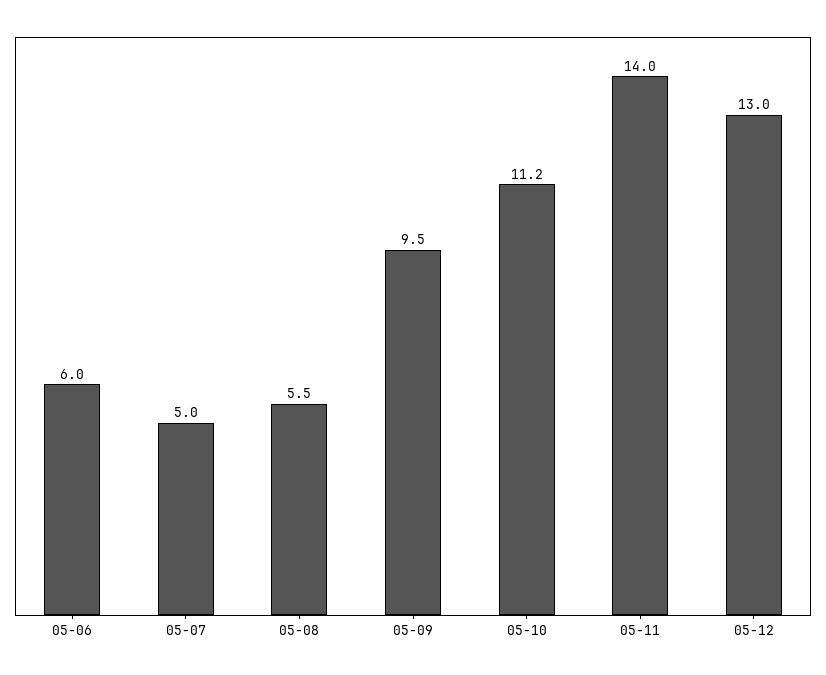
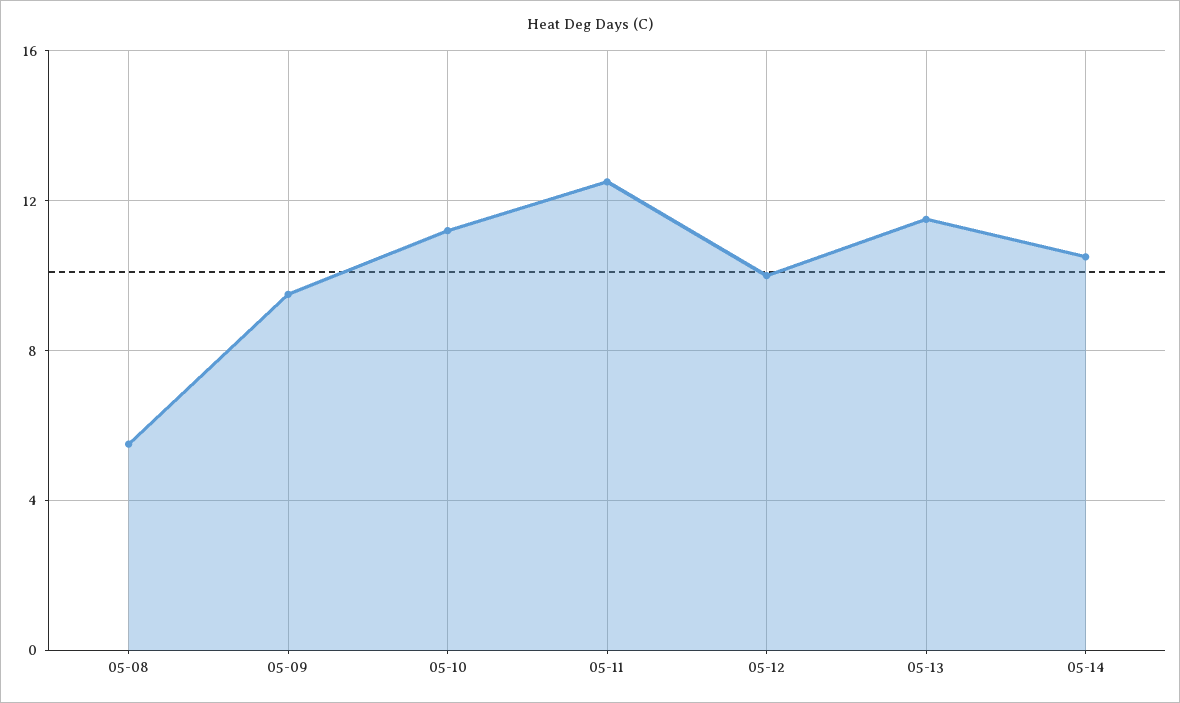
05-06: 6 -> none
05-07: 5 -> none
05-11: 14 -> 12.5
05-12: 13 -> 10
05-13: none -> 11.5
05-14: none -> 10.5

